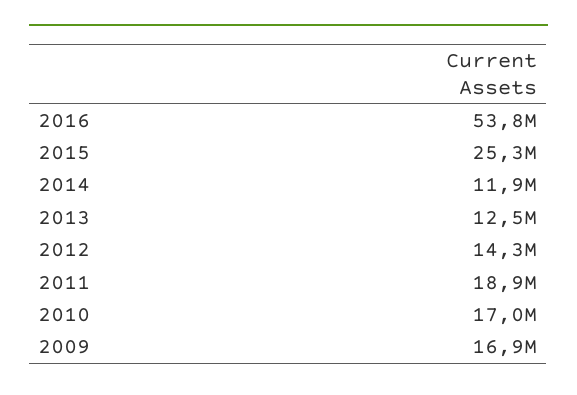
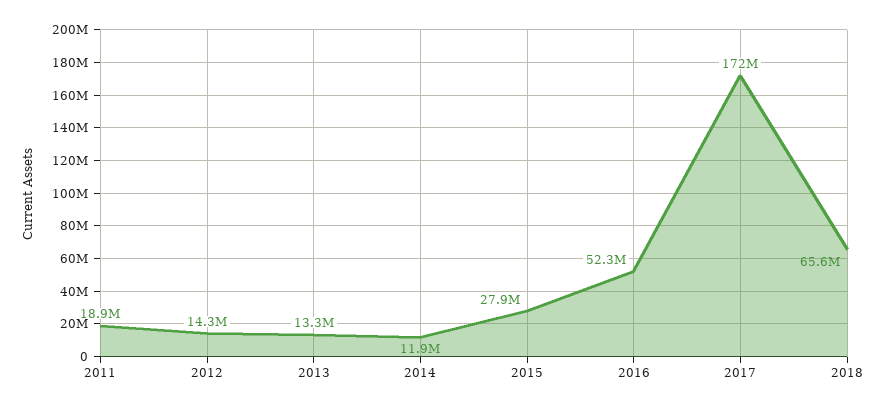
2016: 53800000 -> 52300000
2015: 25300000 -> 27900000
2013: 12500000 -> 13300000
2010: 17000000 -> none
2009: 16900000 -> none
2017: none -> 172000000
2018: none -> 65600000

